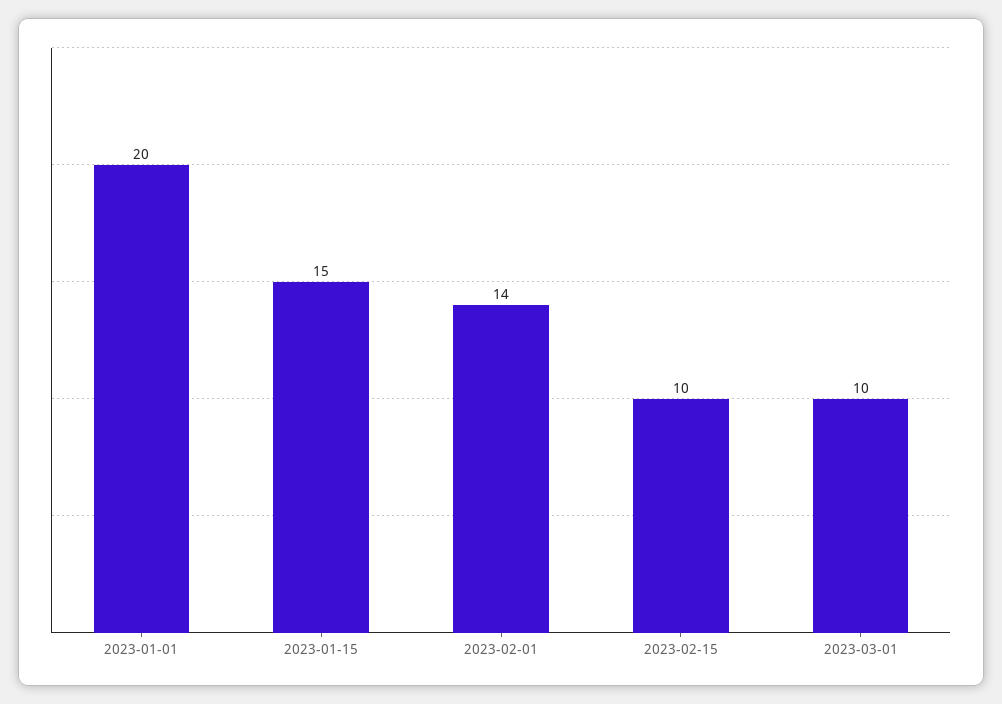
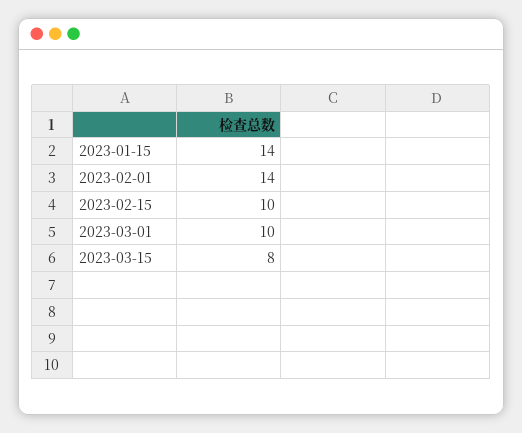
2023-01-01: 20 -> none
2023-01-15: 15 -> 14
2023-03-15: none -> 8

